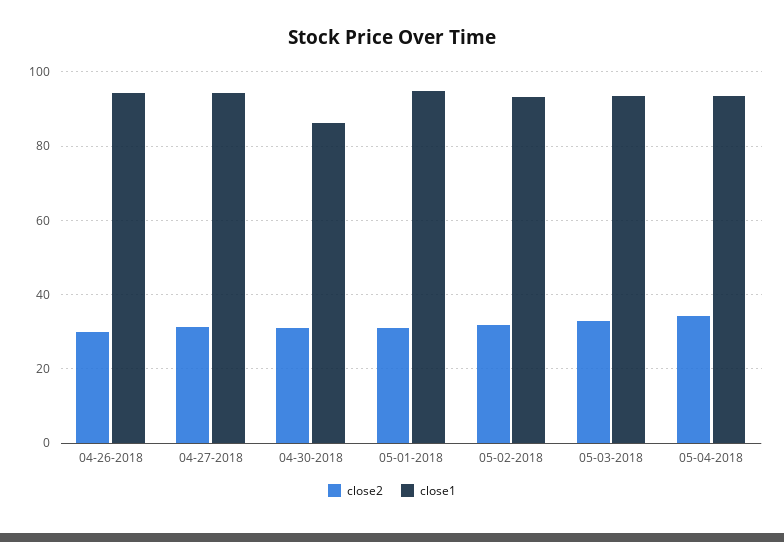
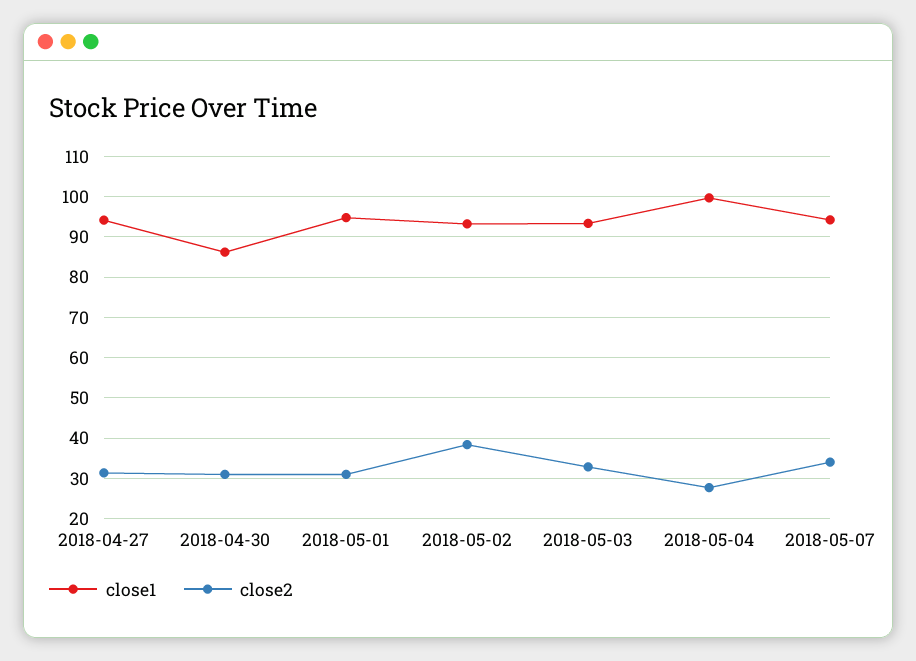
close2, 04-26-2018: 30 -> none
close1, 04-26-2018: 94 -> none
close2, 05-02-2018: 32 -> 38
close2, 05-04-2018: 34 -> 28
close1, 05-04-2018: 94 -> 100
close1, 2018-05-07: none -> 94
close2, 2018-05-07: none -> 34

